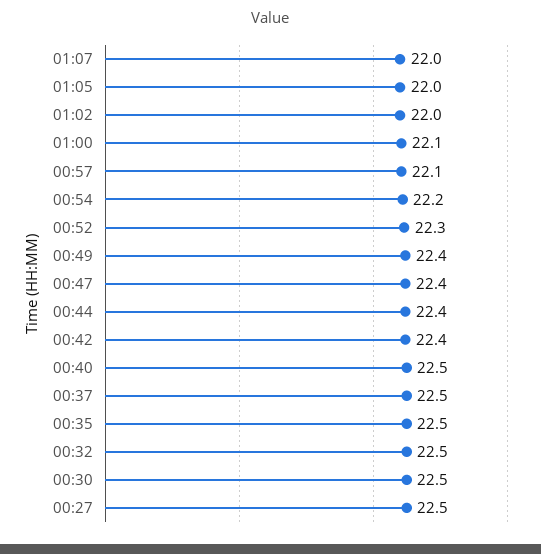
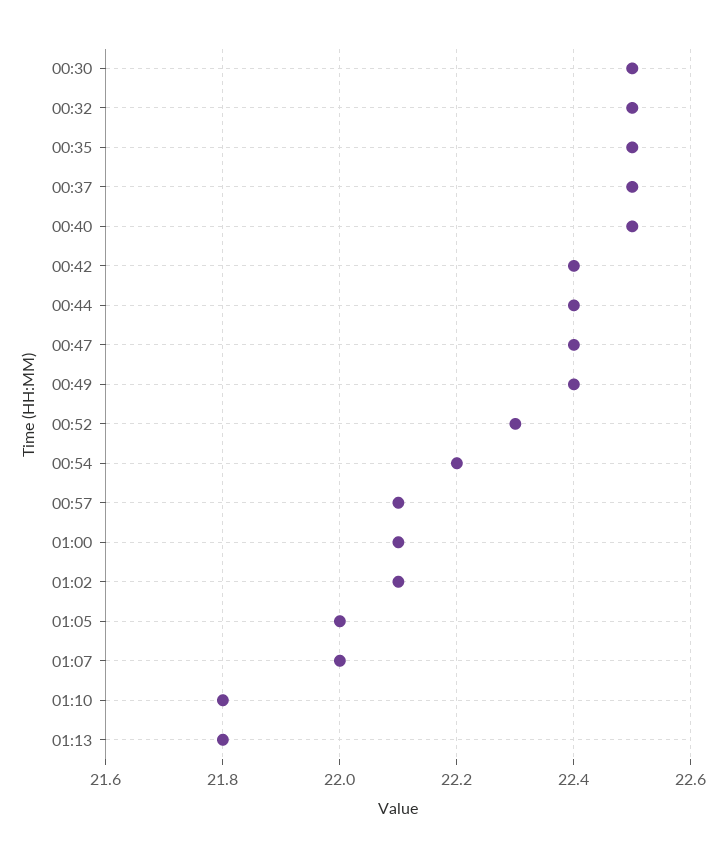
01:02: 22 -> 22.1
00:27: 22.5 -> none
01:10: none -> 21.8
01:13: none -> 21.8

